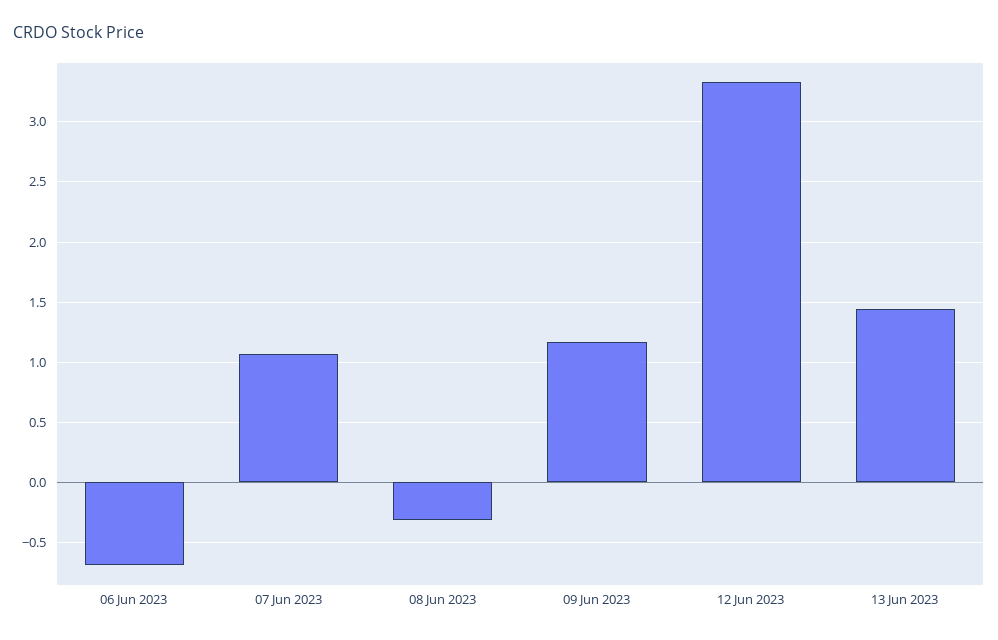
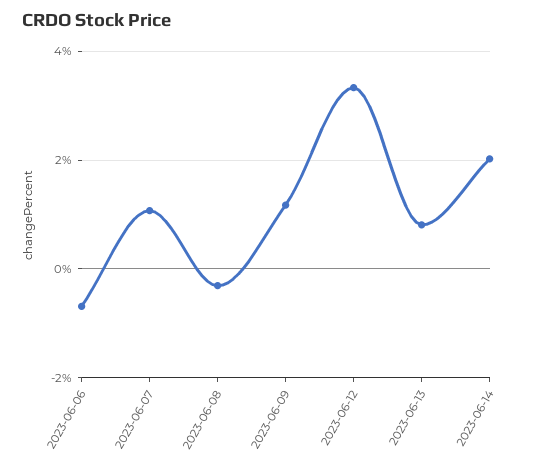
13 Jun 2023: 1.45 -> 0.8
2023-06-14: none -> 2

